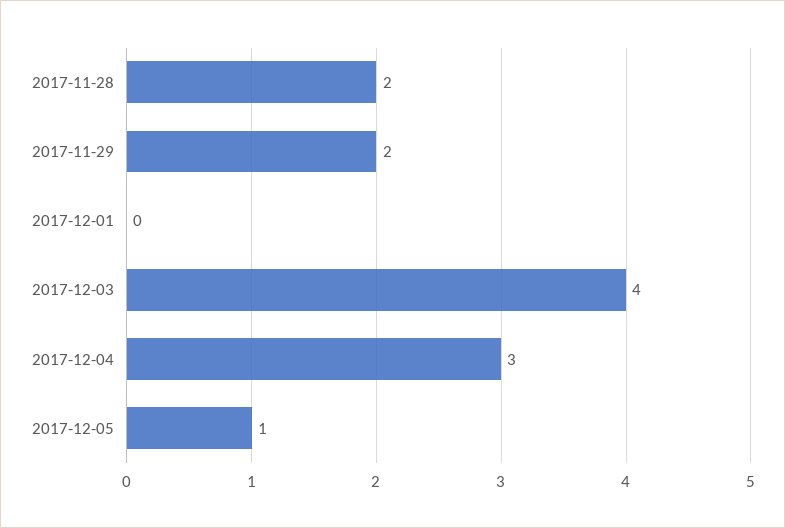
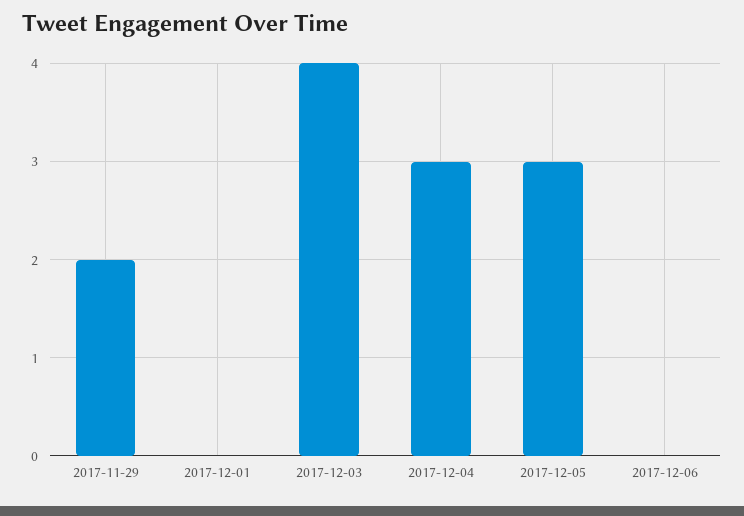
2017-11-28: 2 -> none
2017-12-05: 1 -> 3
2017-12-06: none -> 0

